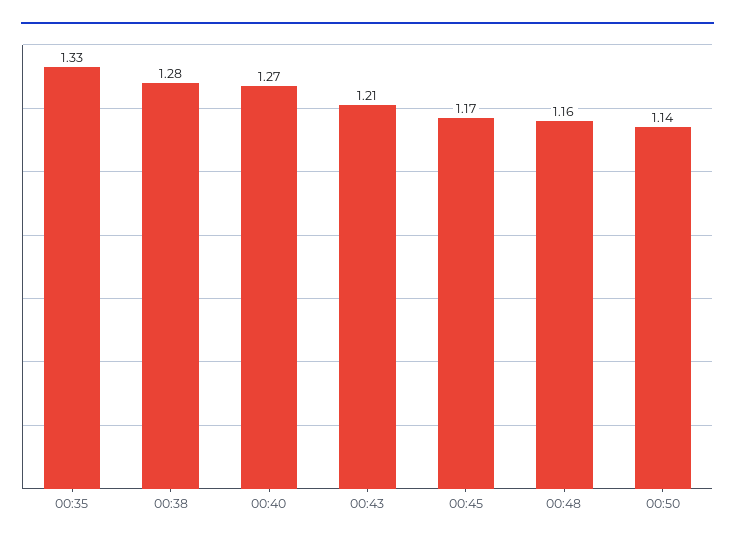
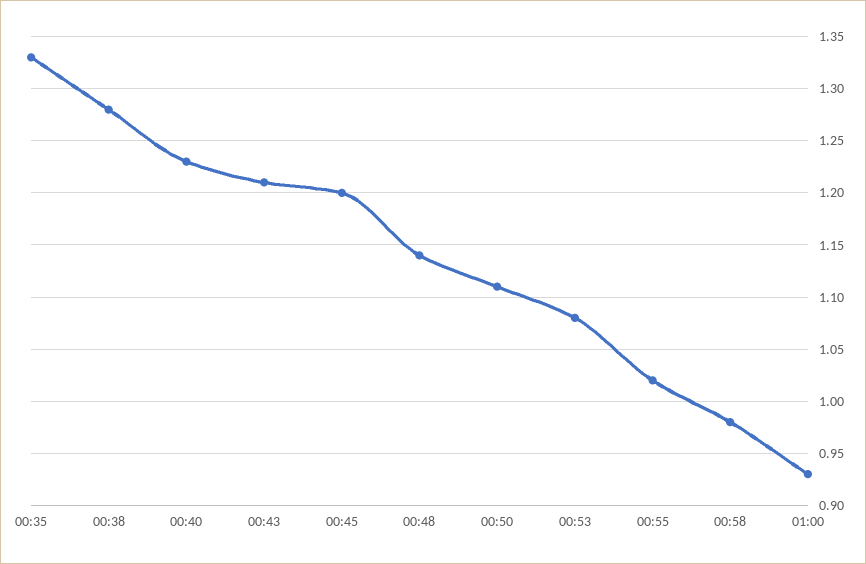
00:40: 1.27 -> 1.23
00:45: 1.17 -> 1.2
00:48: 1.16 -> 1.14
00:50: 1.14 -> 1.11
00:53: none -> 1.08
00:55: none -> 1.02
00:58: none -> 0.98
01:00: none -> 0.93

